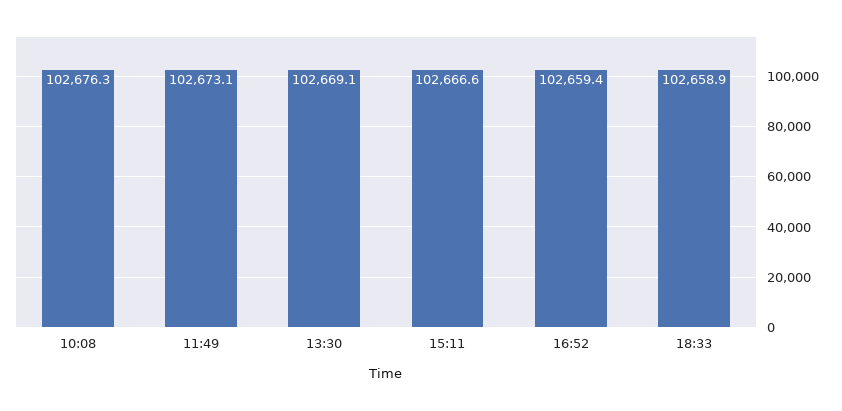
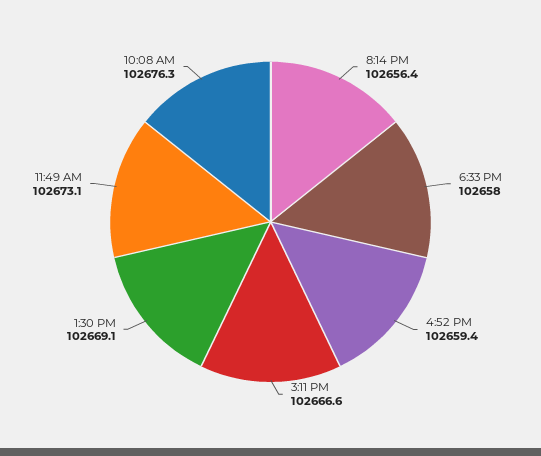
18:33: 102658.9 -> 102658
8:14 PM: none -> 102656.4

